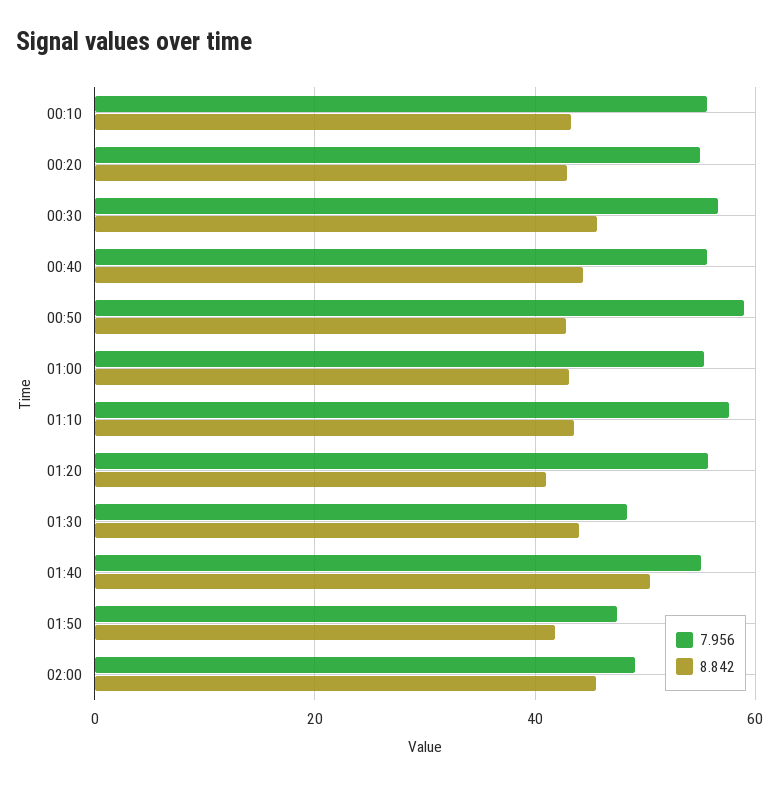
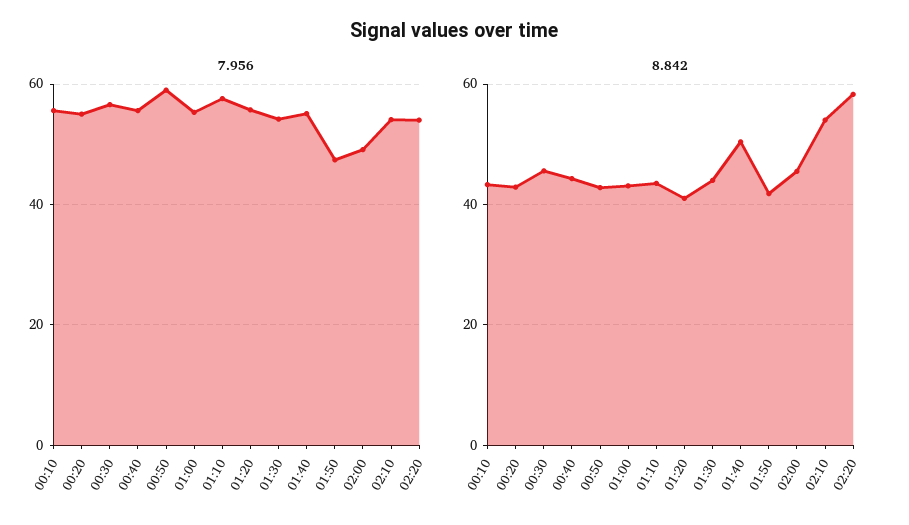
7.956, 01:30: 48 -> 54
7.956, 02:10: none -> 54
7.956, 02:20: none -> 54
8.842, 02:10: none -> 54
8.842, 02:20: none -> 58

